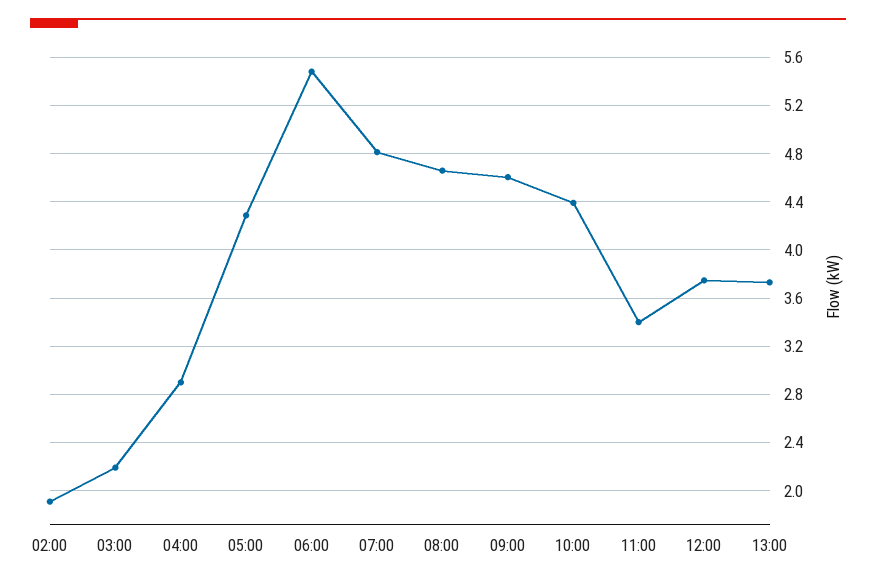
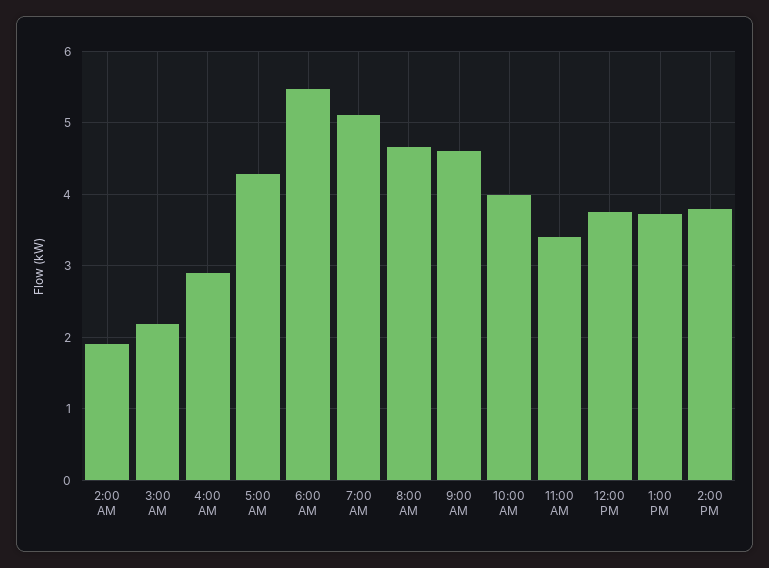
07:00: 4.8 -> 5.1
10:00: 4.4 -> 4
2:00 PM: none -> 3.8

